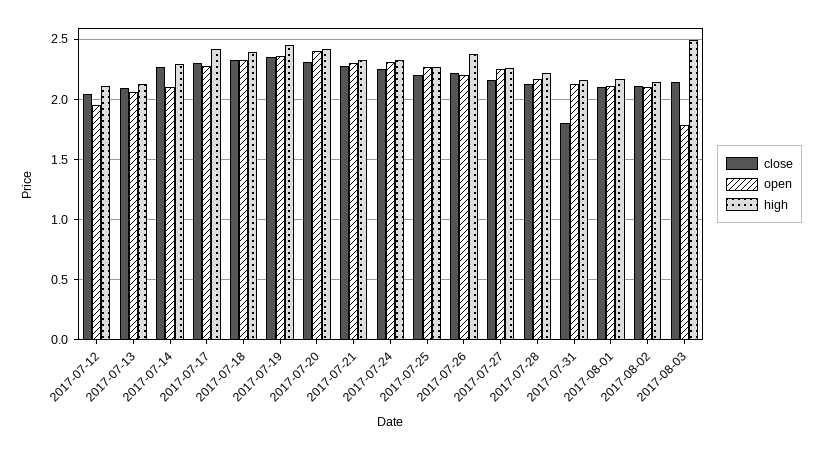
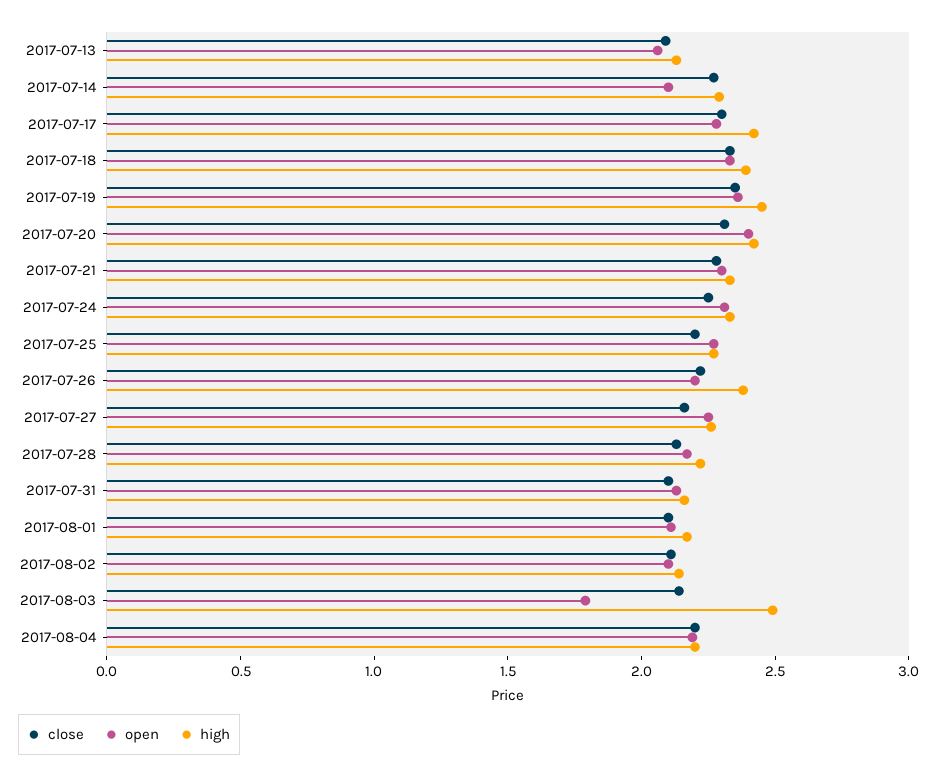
close, 2017-07-12: 2.05 -> none
open, 2017-07-12: 1.95 -> none
high, 2017-07-12: 2.1 -> none
close, 2017-07-31: 1.8 -> 2.1
close, 2017-08-04: none -> 2.2
open, 2017-08-04: none -> 2.2
high, 2017-08-04: none -> 2.2

